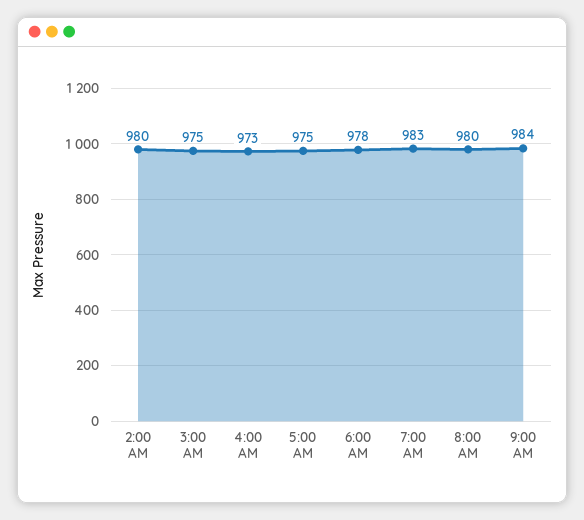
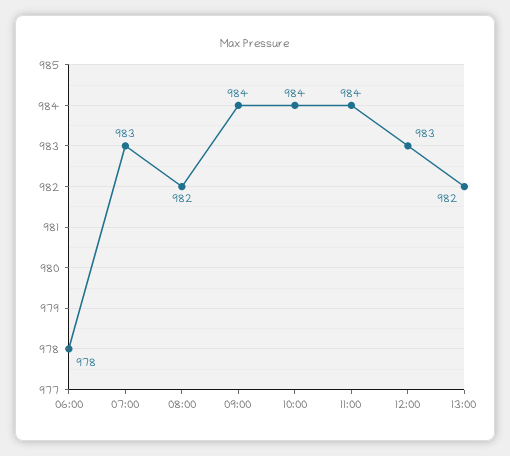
2:00 AM: 980 -> none
3:00 AM: 975 -> none
4:00 AM: 973 -> none
5:00 AM: 975 -> none
8:00 AM: 980 -> 982
10:00: none -> 984
11:00: none -> 984
12:00: none -> 983
13:00: none -> 982

